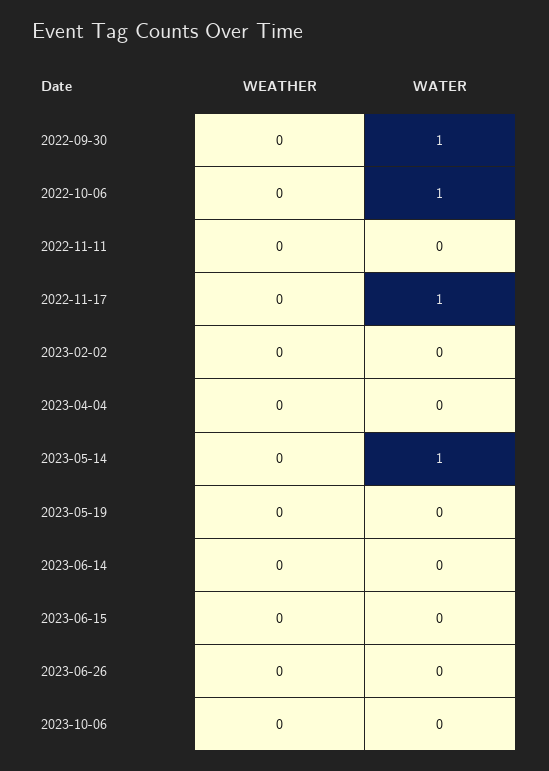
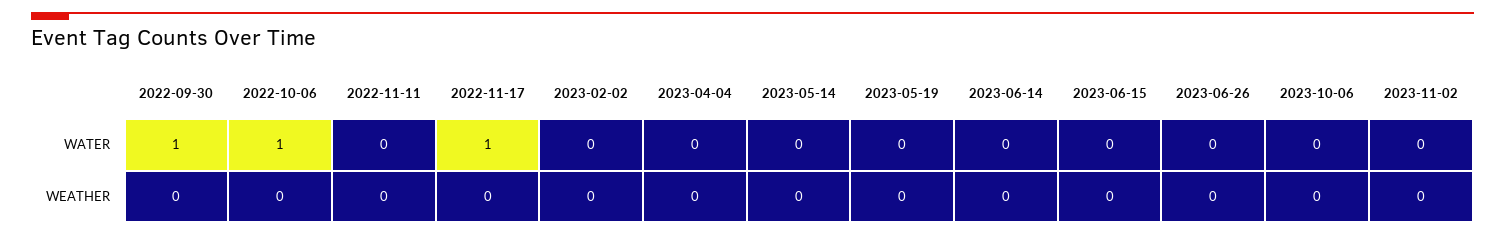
WATER, 2023-05-14: 1 -> 0
WATER, 2023-11-02: none -> 0
WEATHER, 2023-11-02: none -> 0

